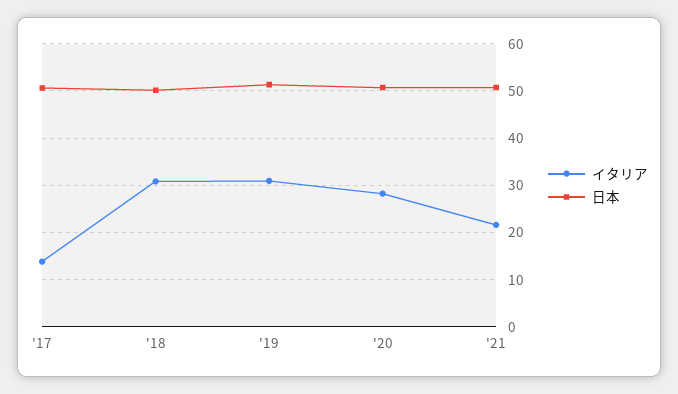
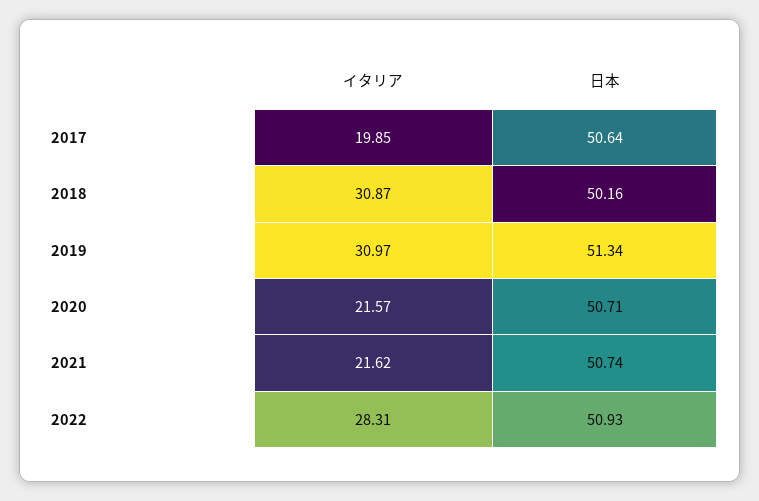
イタリア, '17: 14 -> 19.85
イタリア, '20: 28 -> 21.57
イタリア, 2022: none -> 28.31
日本, 2022: none -> 50.93

